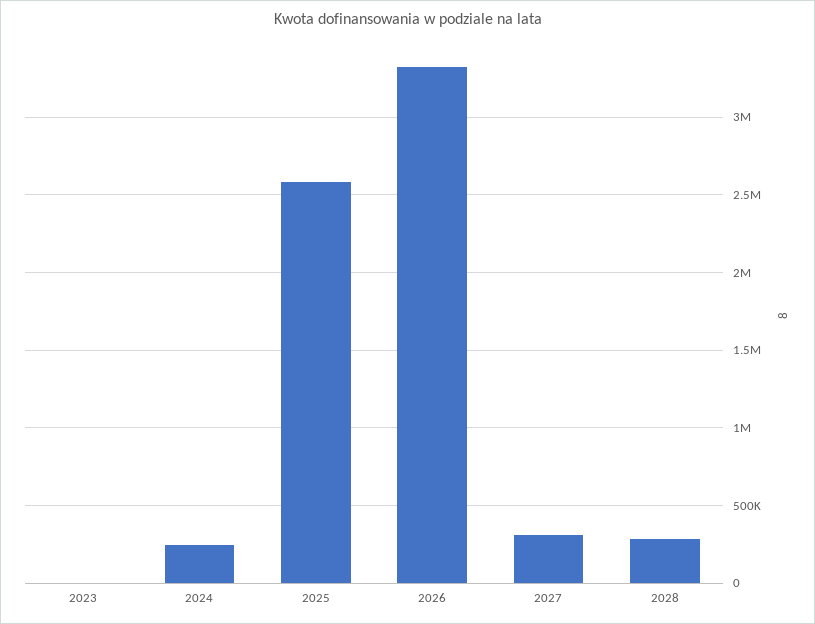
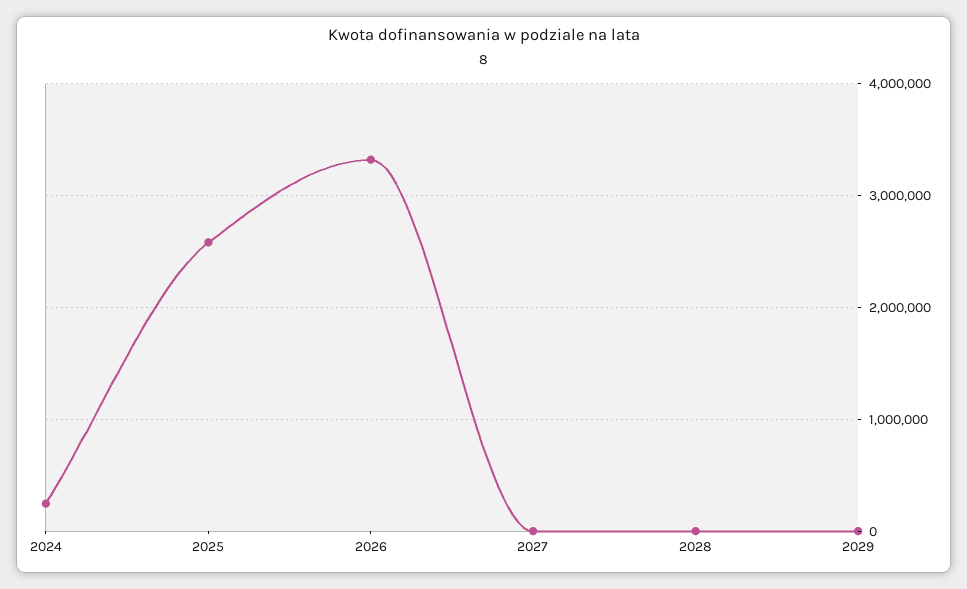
2023: 0 -> none
2027: 300000 -> 0
2028: 300000 -> 0
2029: none -> 0

